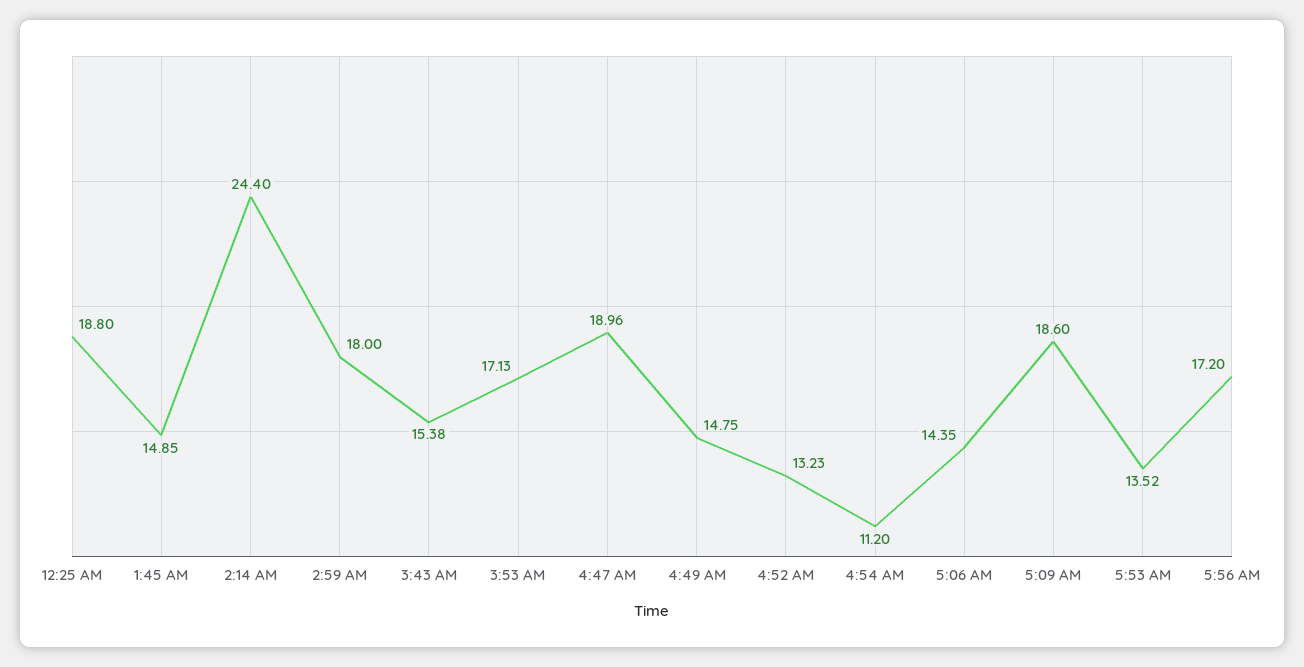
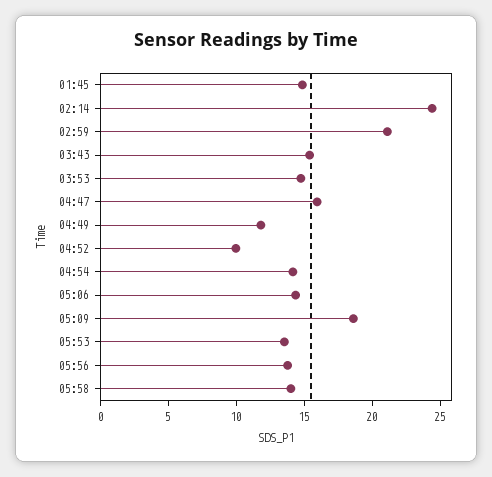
12:25 AM: 18.8 -> none
2:59 AM: 18 -> 21
3:53 AM: 17.13 -> 15
4:47 AM: 18.96 -> 16
4:49 AM: 14.75 -> 12
4:52 AM: 13.23 -> 10
4:54 AM: 11.2 -> 14
5:56 AM: 17.2 -> 14
05:58: none -> 14

